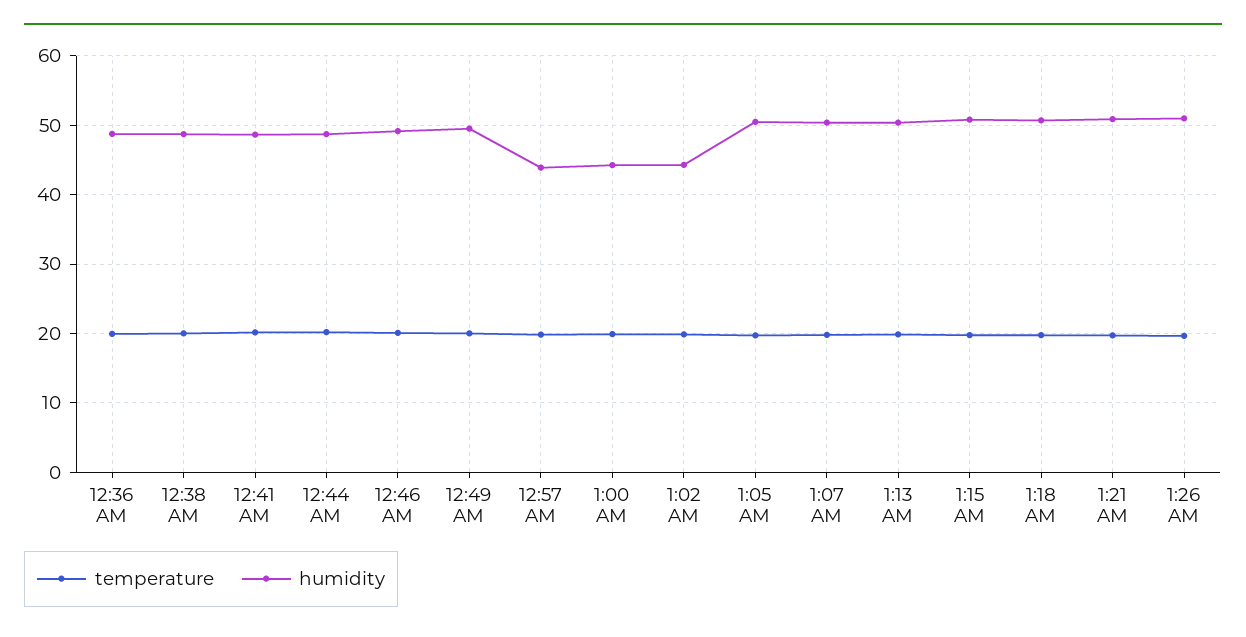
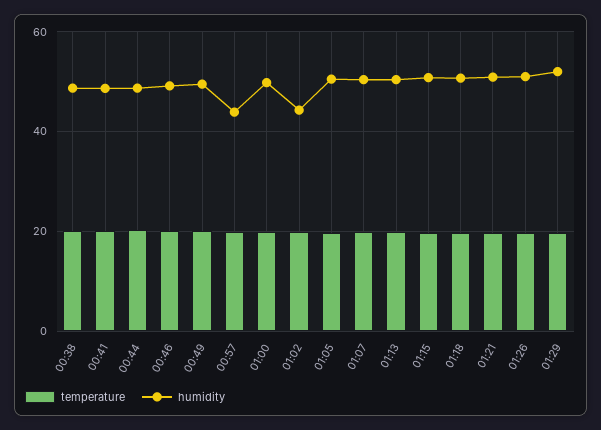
temperature, 12:36 AM: 20 -> none
humidity, 12:36 AM: 49 -> none
humidity, 1:00 AM: 44 -> 50
temperature, 01:29: none -> 20
humidity, 01:29: none -> 52

